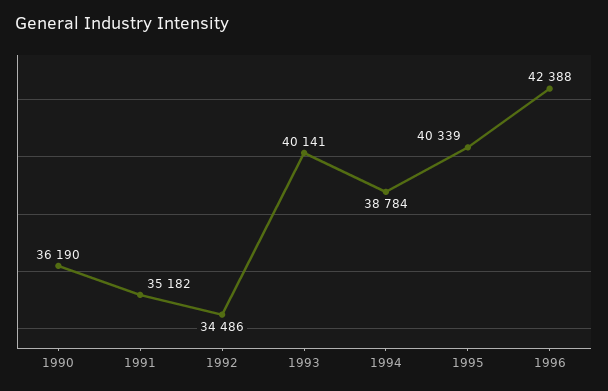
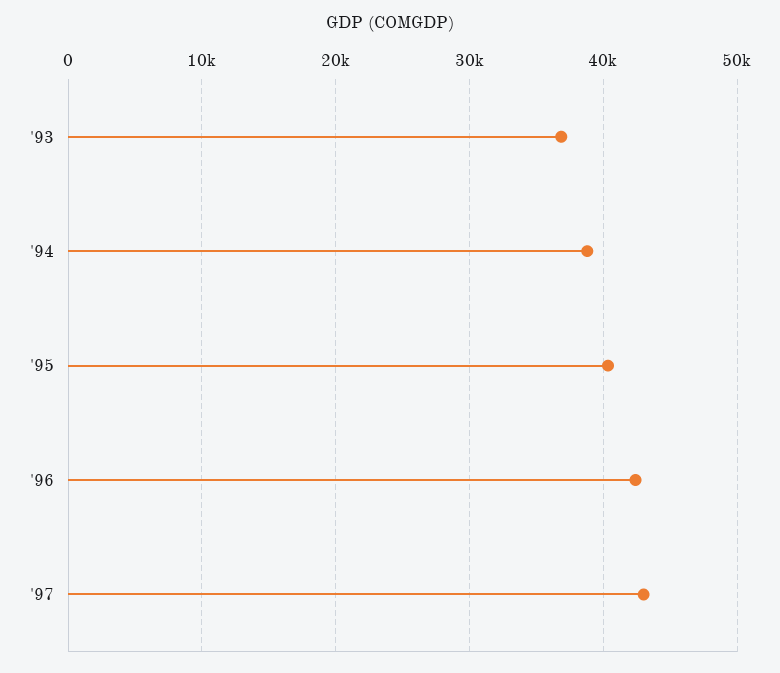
1990: 36190 -> none
1991: 35182 -> none
1992: 34486 -> none
1993: 40141 -> 37000
'97: none -> 43000

